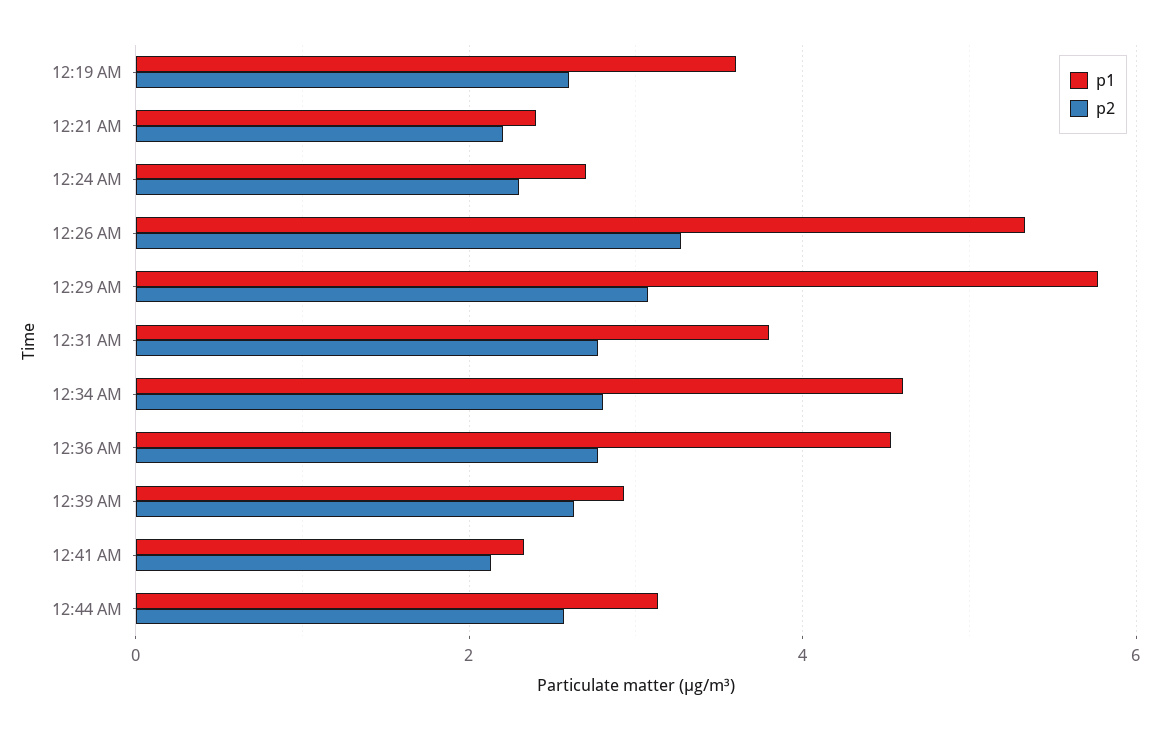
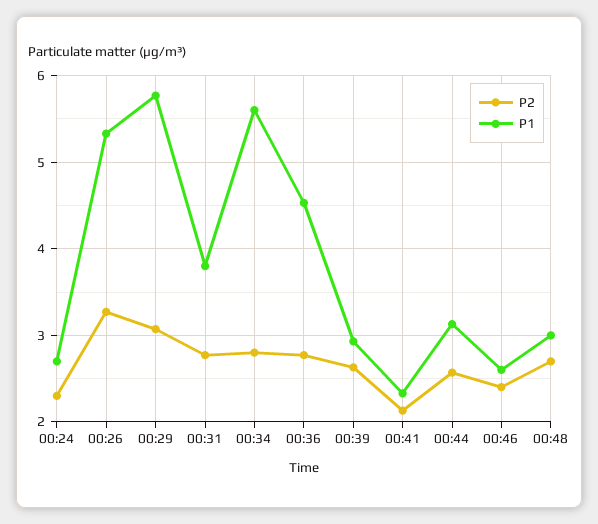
p1, 12:19 AM: 3.6 -> none
p2, 12:19 AM: 2.6 -> none
p1, 12:21 AM: 2.4 -> none
p2, 12:21 AM: 2.2 -> none
p1, 12:34 AM: 4.6 -> 5.6
p2, 00:46: none -> 2.4
p1, 00:46: none -> 2.6
p2, 00:48: none -> 2.7
p1, 00:48: none -> 3

